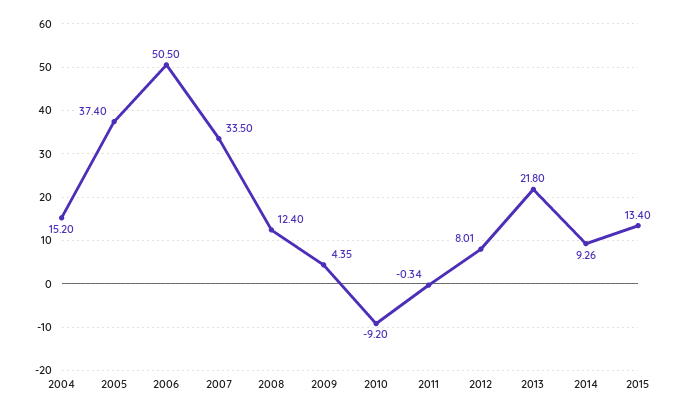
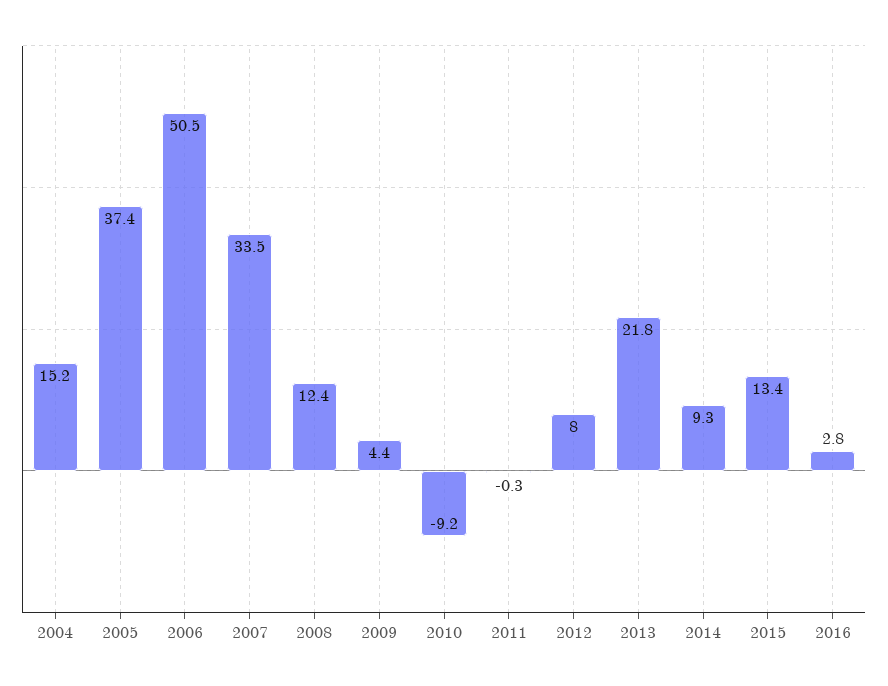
2016: none -> 2.8

